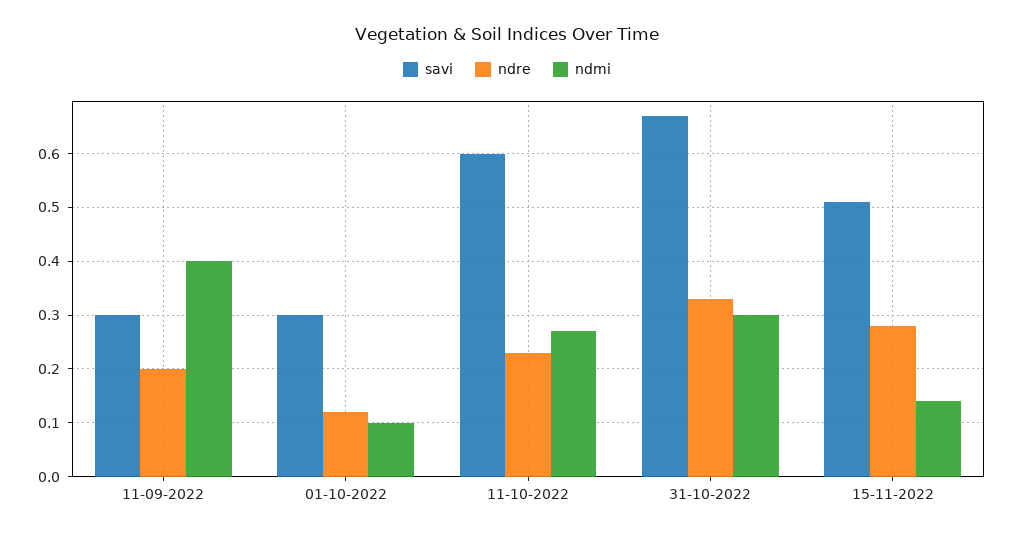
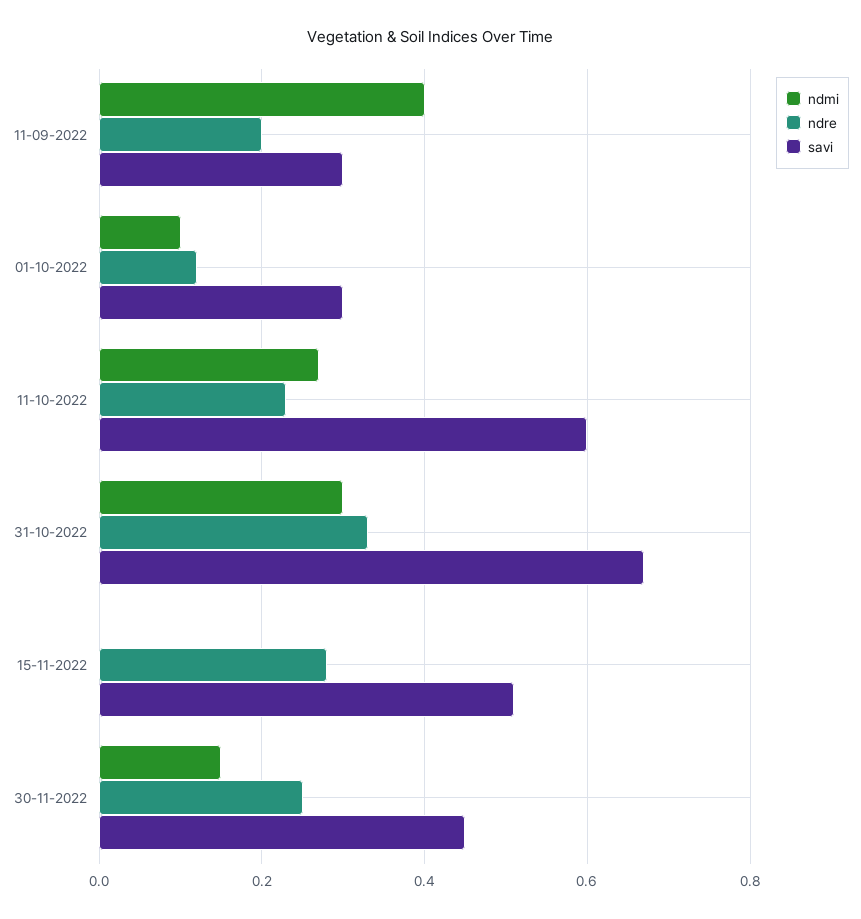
ndmi, 15-11-2022: 0.15 -> 0
ndmi, 30-11-2022: none -> 0.15
ndre, 30-11-2022: none -> 0.25
savi, 30-11-2022: none -> 0.45

